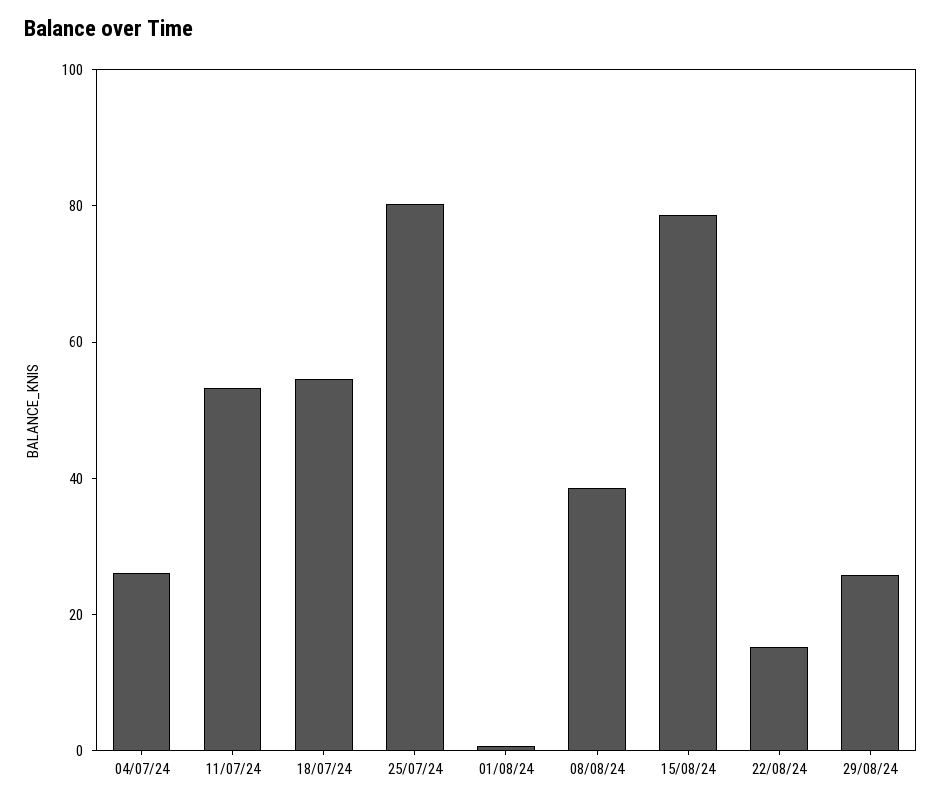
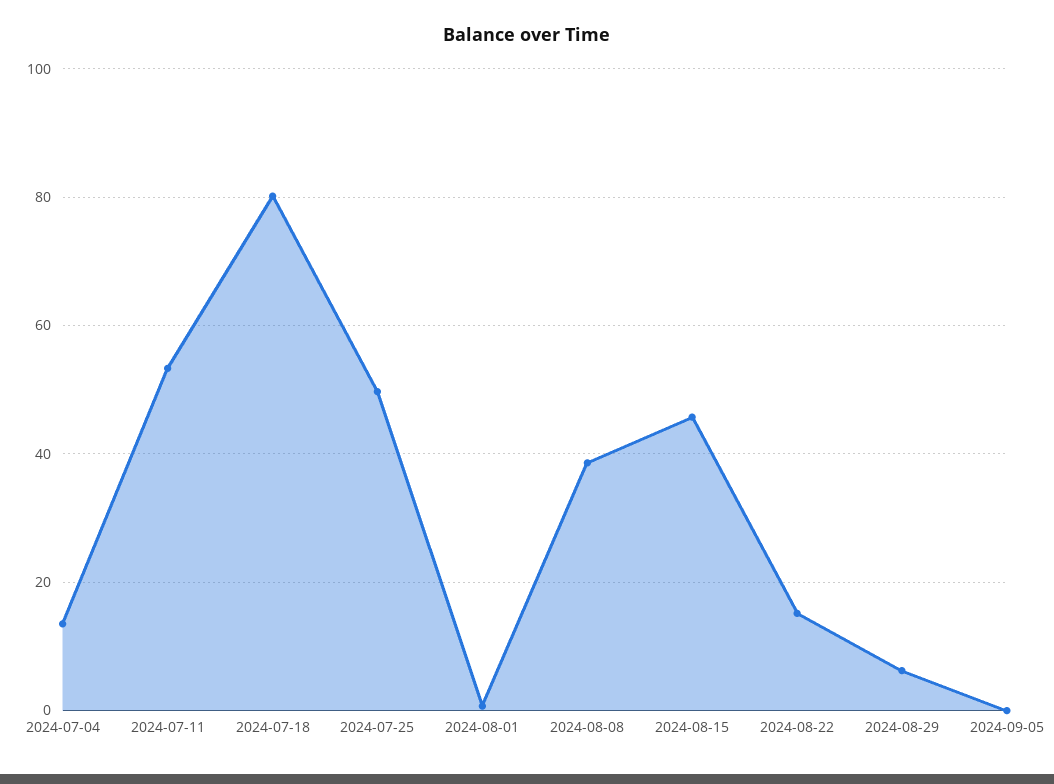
04/07/24: 25 -> 14
18/07/24: 55 -> 80
25/07/24: 80 -> 50
15/08/24: 80 -> 46
29/08/24: 25 -> 6
2024-09-05: none -> 0

